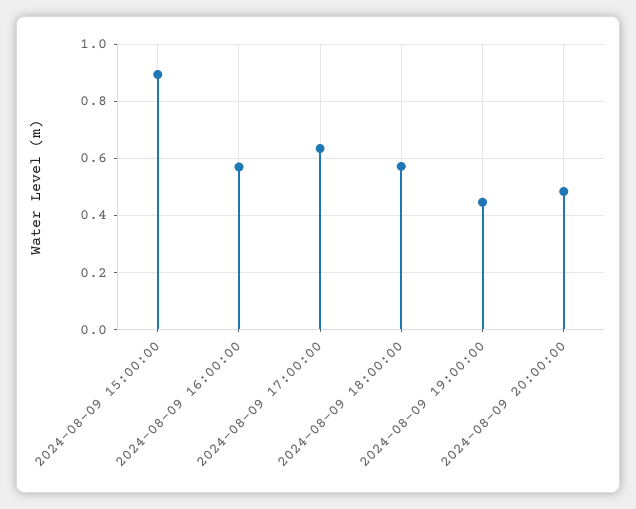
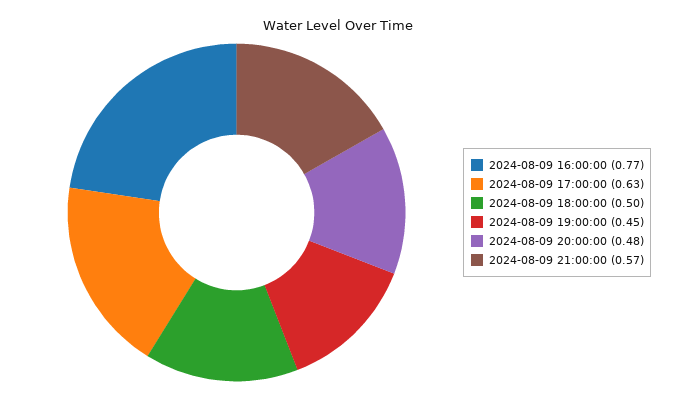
2024-08-09 15:00:00: 0.9 -> none
2024-08-09 16:00:00: 0.575 -> 0.77
2024-08-09 18:00:00: 0.575 -> 0.5
2024-08-09 21:00:00: none -> 0.57

